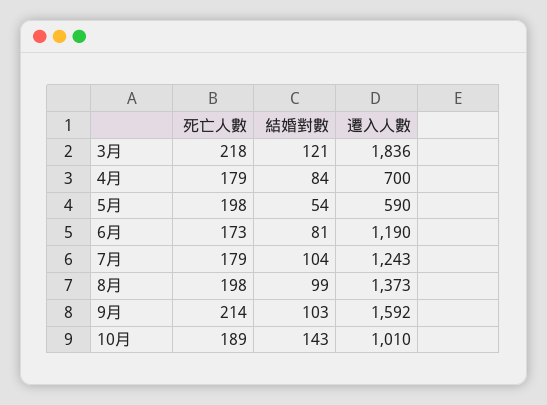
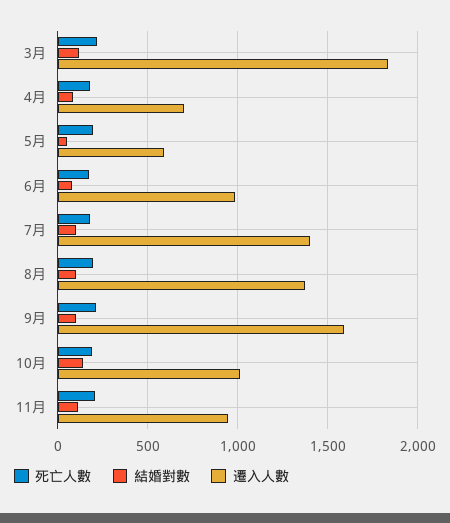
遷入人數, 6月: 1190 -> 1000
遷入人數, 7月: 1243 -> 1400
死亡人數, 11月: none -> 200
結婚對數, 11月: none -> 100
遷入人數, 11月: none -> 950

